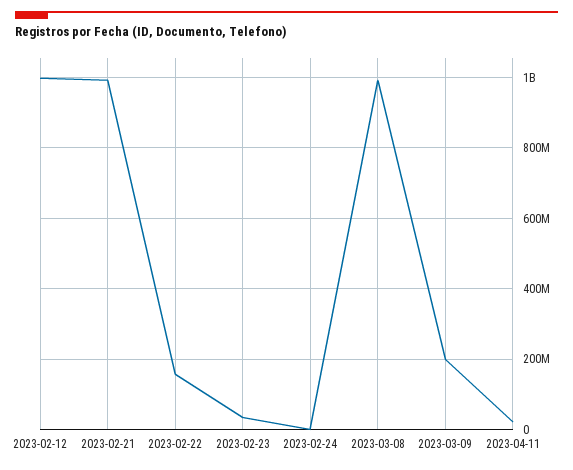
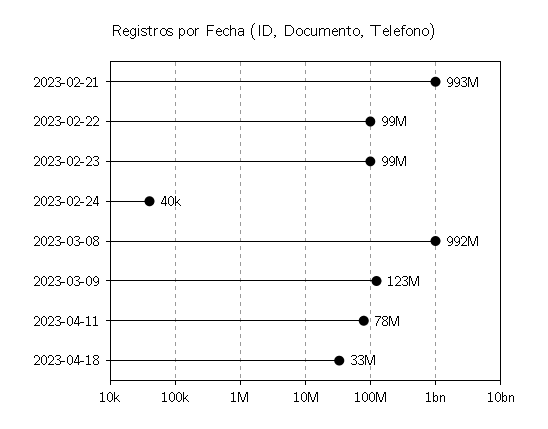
2023-02-12: 1000000000 -> none
2023-02-22: 160000000 -> 99000000
2023-02-23: 40000000 -> 99000000
2023-03-09: 200000000 -> 123000000
2023-04-11: 20000000 -> 78000000
2023-04-18: none -> 33000000

